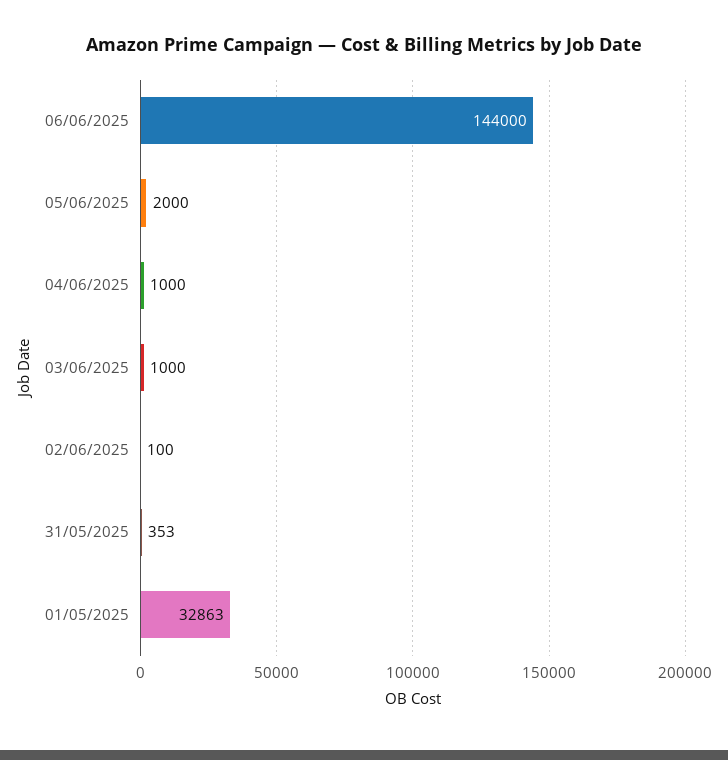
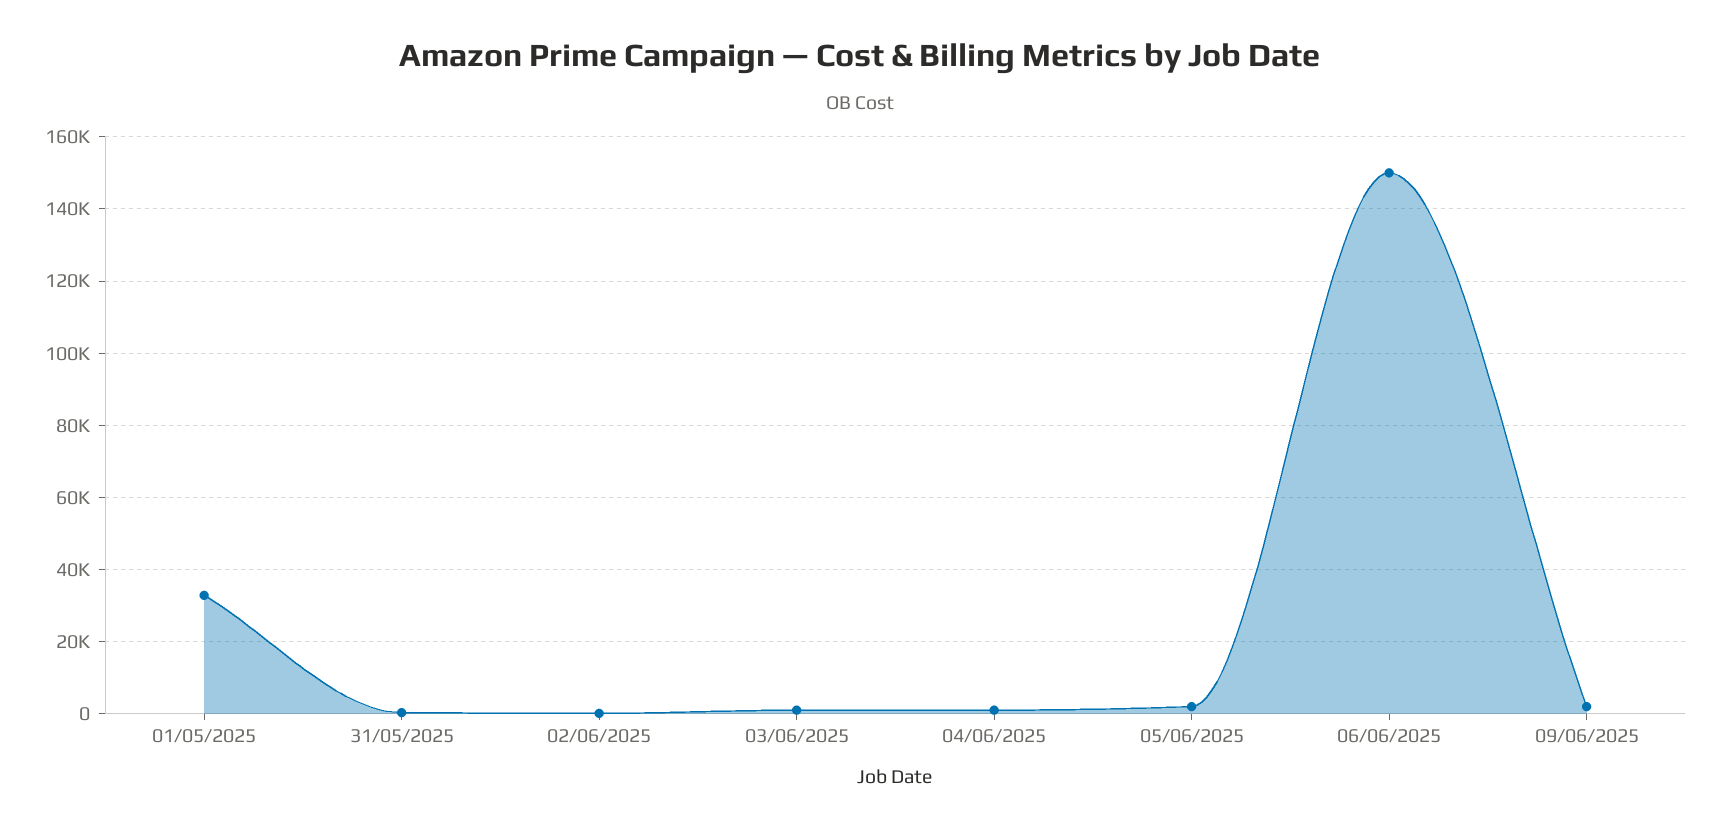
06/06/2025: 144000 -> 150000
09/06/2025: none -> 2000

